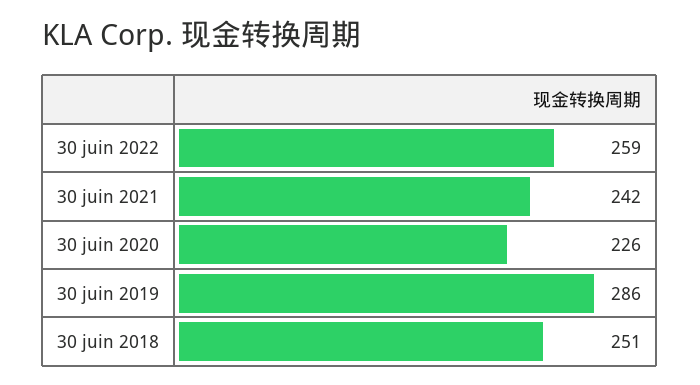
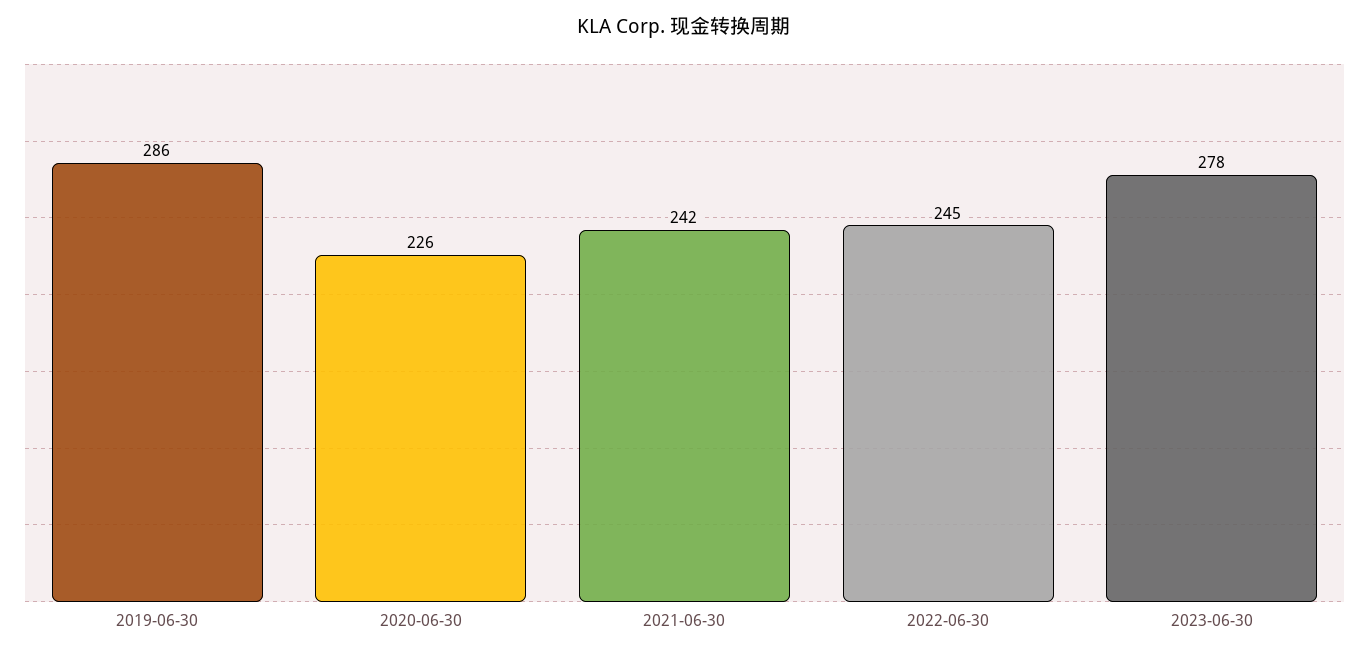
30 juin 2022: 259 -> 245
30 juin 2018: 251 -> none
2023-06-30: none -> 278

